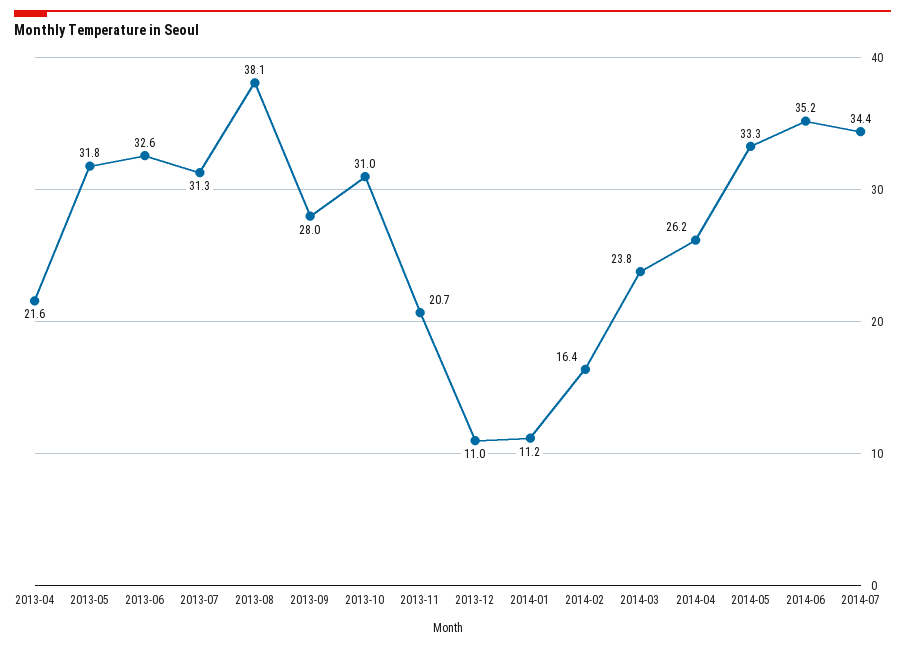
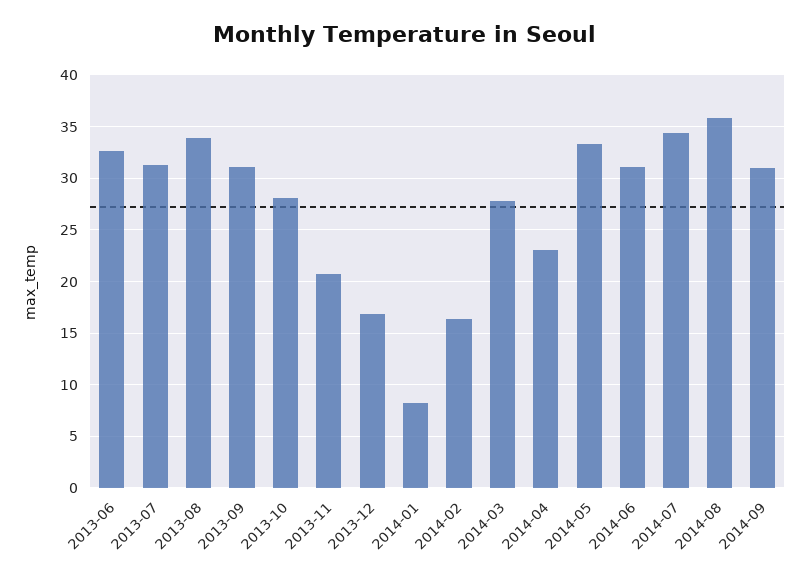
2013-04: 21.6 -> none
2013-05: 31.8 -> none
2013-08: 38.1 -> 34
2013-09: 28 -> 31
2013-10: 31 -> 28
2013-12: 11 -> 17
2014-01: 11.2 -> 8
2014-03: 23.8 -> 28
2014-04: 26.2 -> 23
2014-06: 35.2 -> 31
2014-08: none -> 36
2014-09: none -> 31

